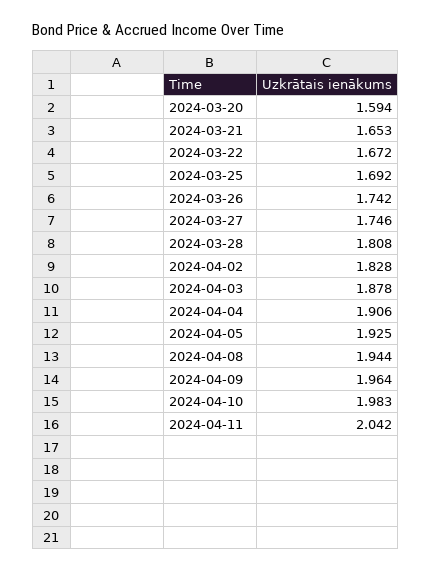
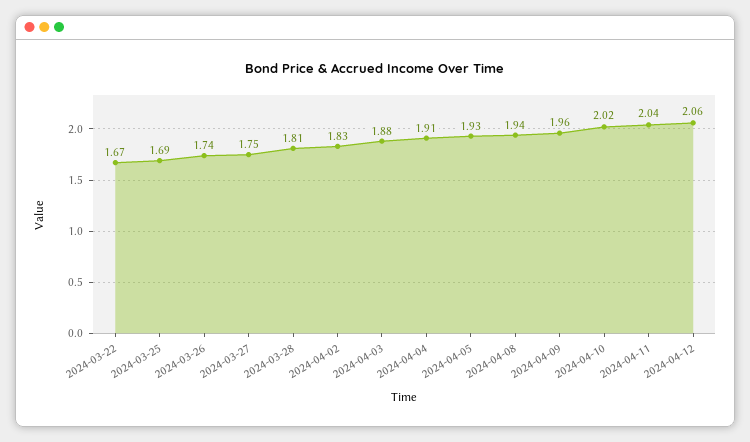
2024-03-20: 1.594 -> none
2024-03-21: 1.653 -> none
2024-04-10: 1.983 -> 2.02
2024-04-12: none -> 2.06

